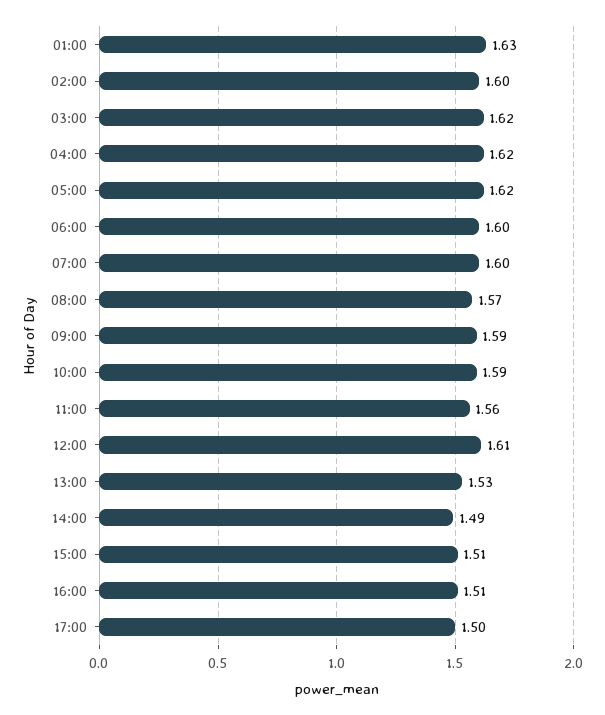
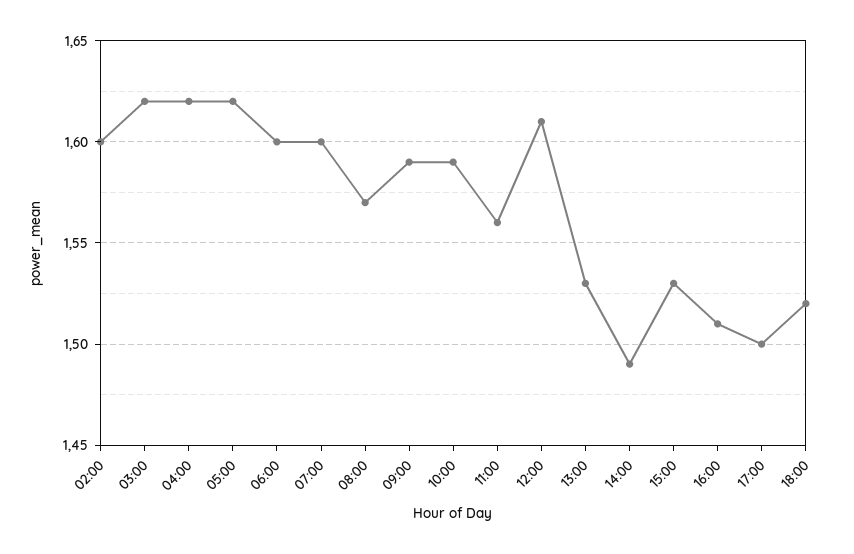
01:00: 1.63 -> none
15:00: 1.51 -> 1.53
18:00: none -> 1.52

